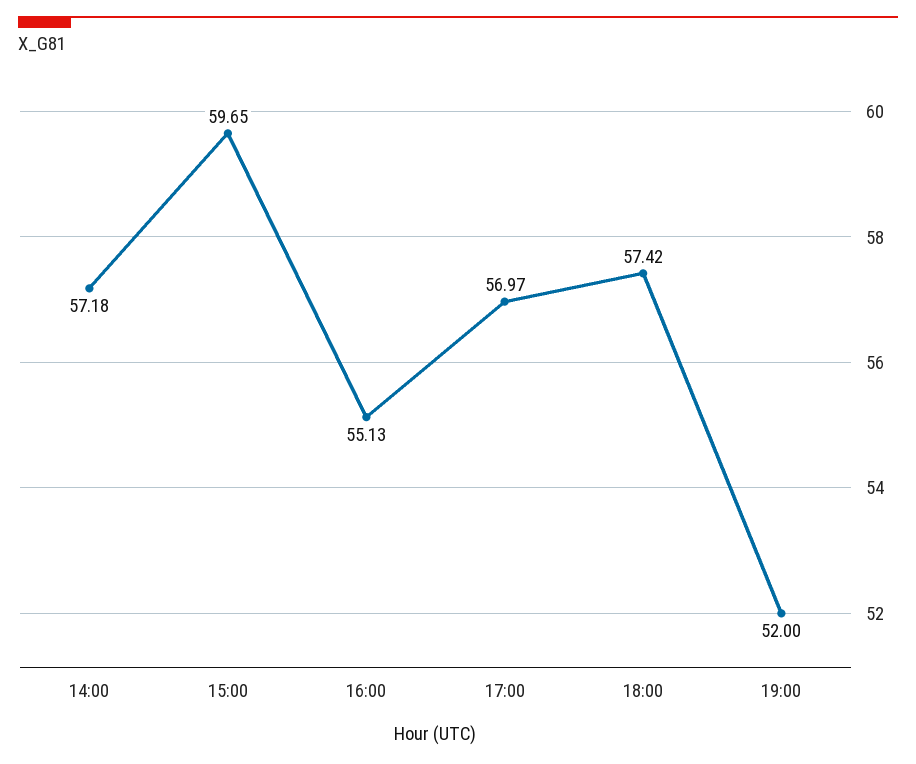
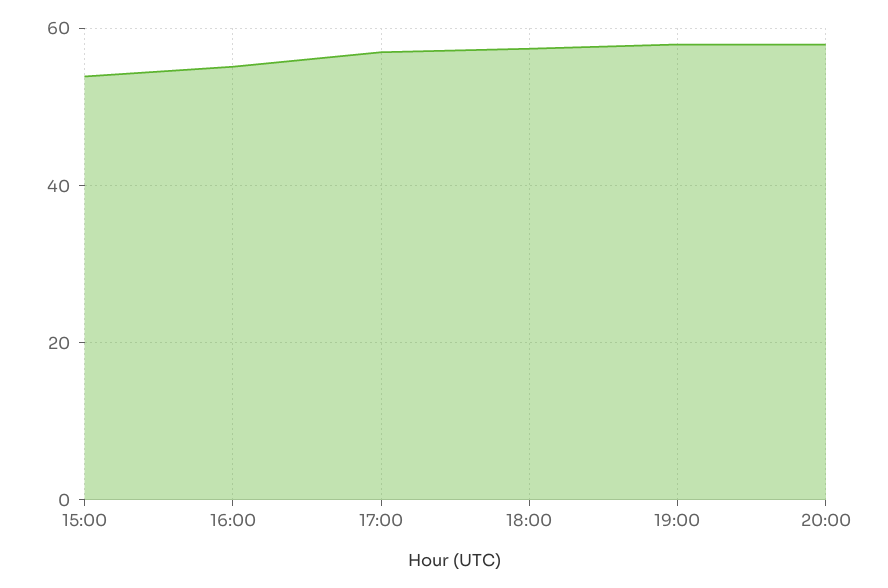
14:00: 57.18 -> none
15:00: 59.65 -> 54
19:00: 52 -> 58
20:00: none -> 58

